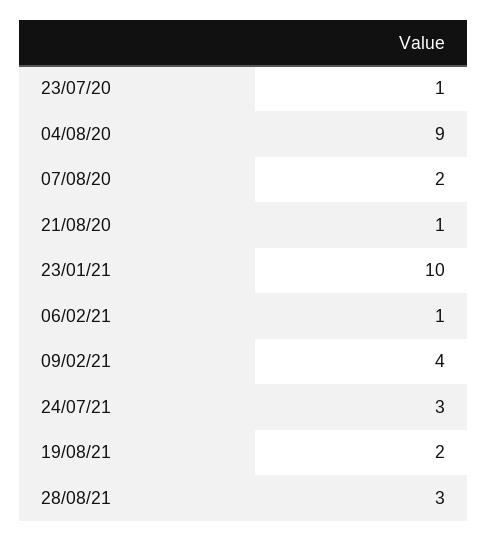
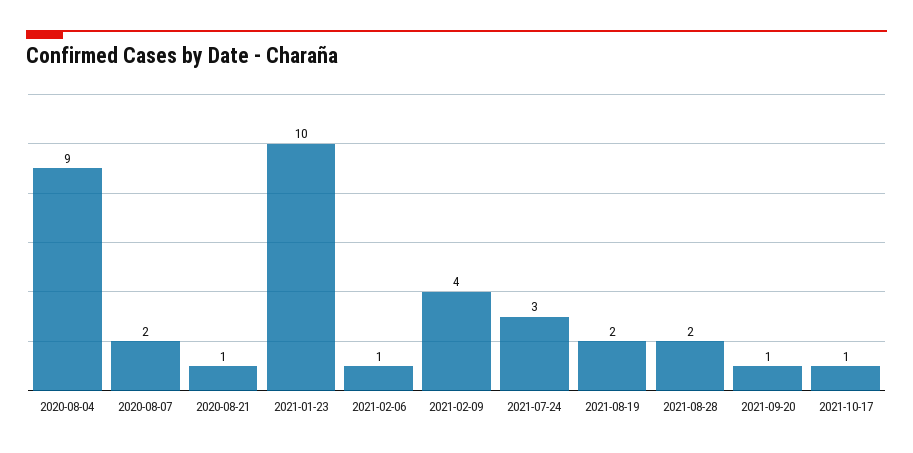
23/07/20: 1 -> none
28/08/21: 3 -> 2
2021-09-20: none -> 1
2021-10-17: none -> 1

